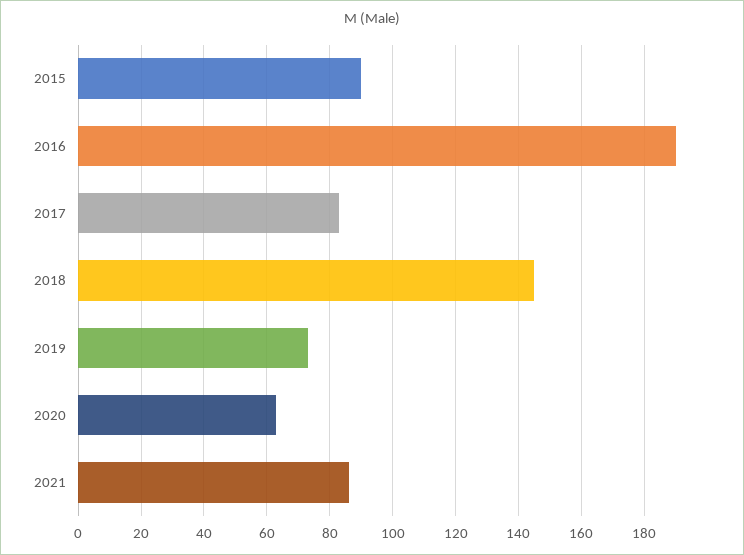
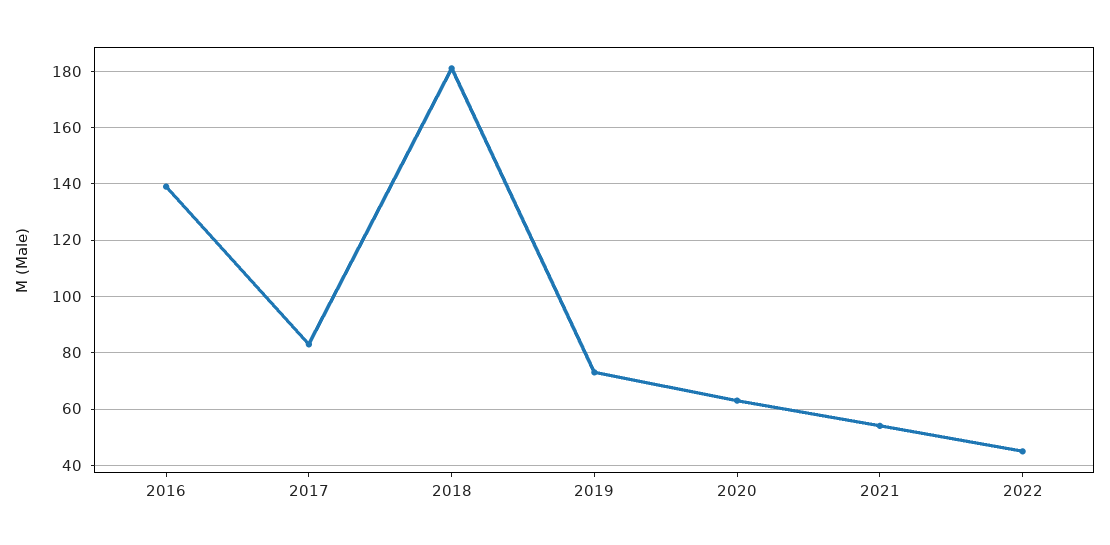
2015: 90 -> none
2016: 190 -> 140
2018: 145 -> 180
2021: 85 -> 55
2022: none -> 45

